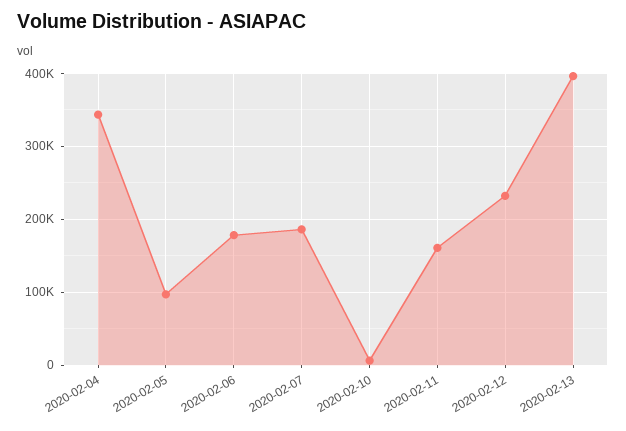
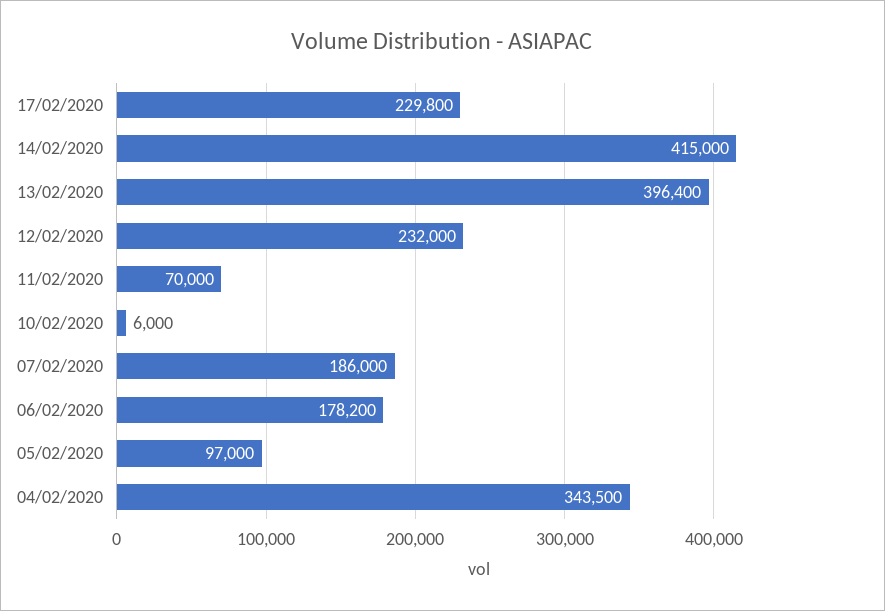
2020-02-11: 160000 -> 70000
17/02/2020: none -> 229800
14/02/2020: none -> 415000

